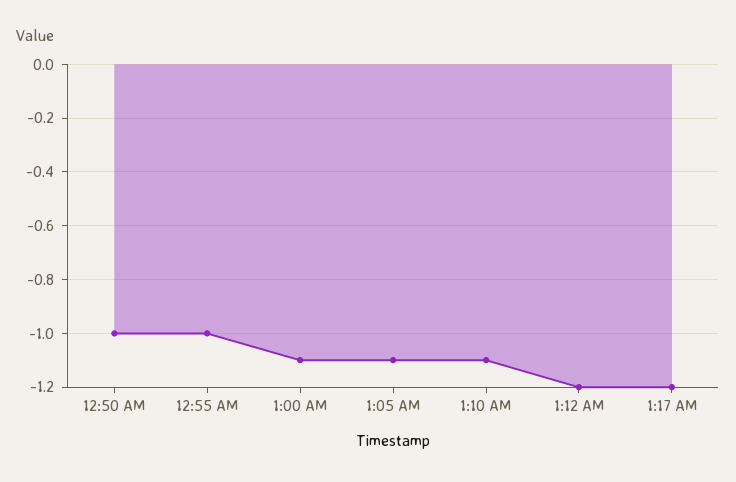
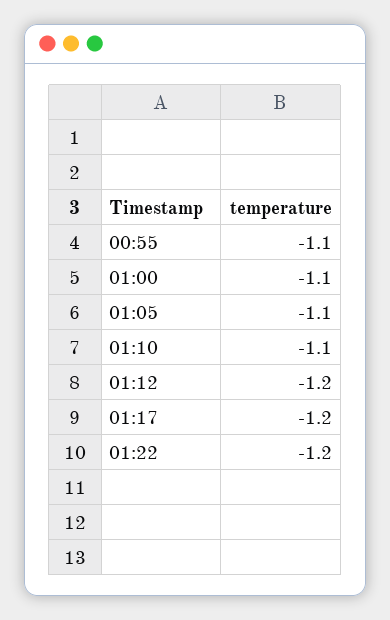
12:50 AM: -1 -> none
12:55 AM: -1 -> -1.1
01:22: none -> -1.2

